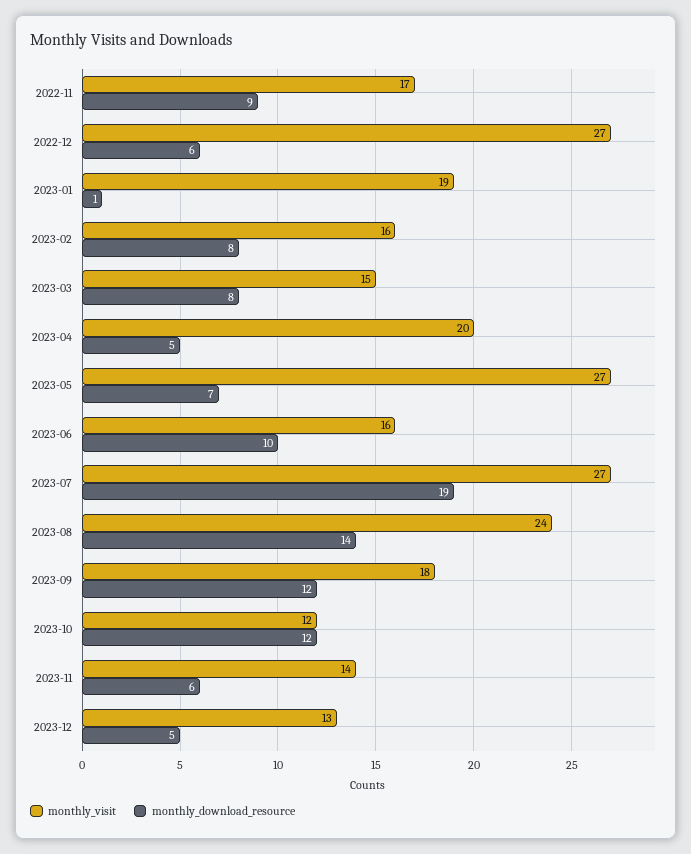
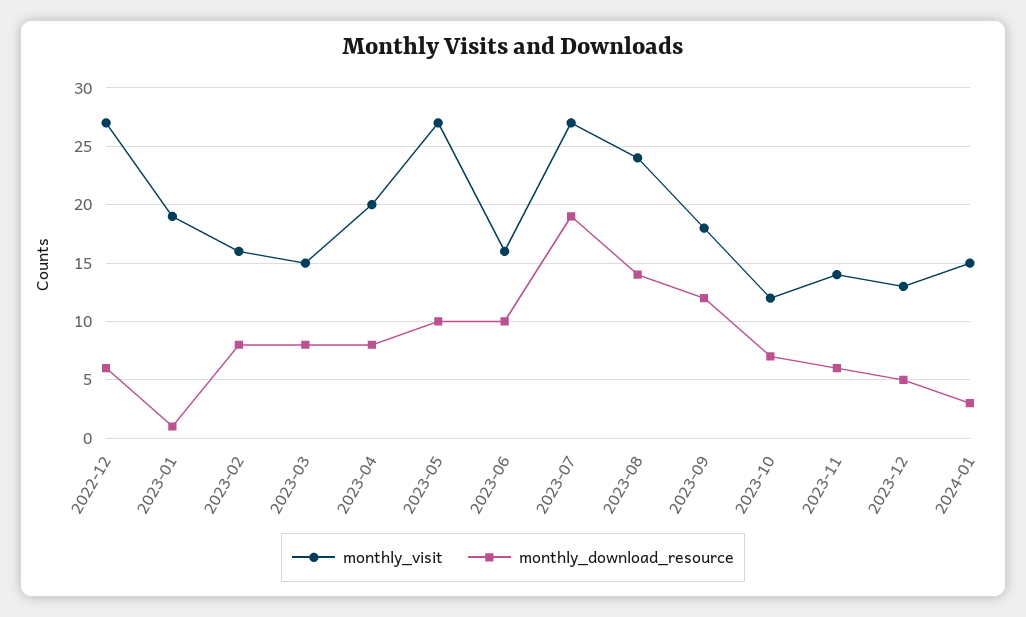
monthly_visit, 2022-11: 17 -> none
monthly_download_resource, 2022-11: 9 -> none
monthly_download_resource, 2023-04: 5 -> 8
monthly_download_resource, 2023-05: 7 -> 10
monthly_download_resource, 2023-10: 12 -> 7
monthly_visit, 2024-01: none -> 15
monthly_download_resource, 2024-01: none -> 3

